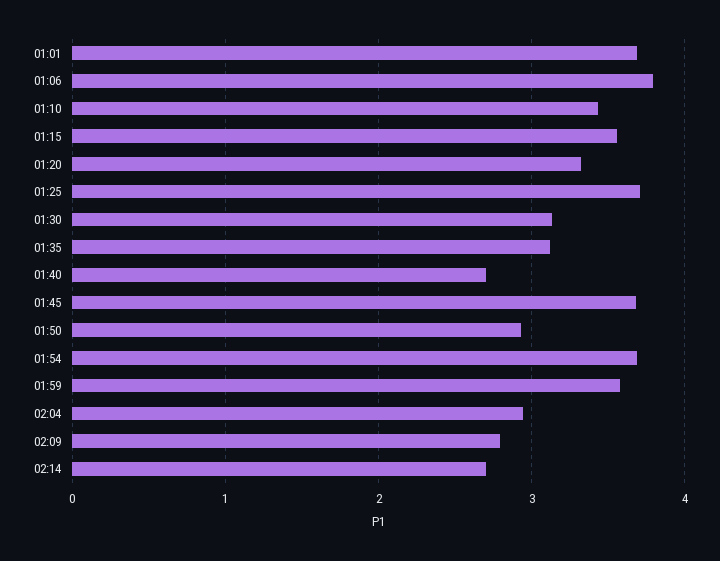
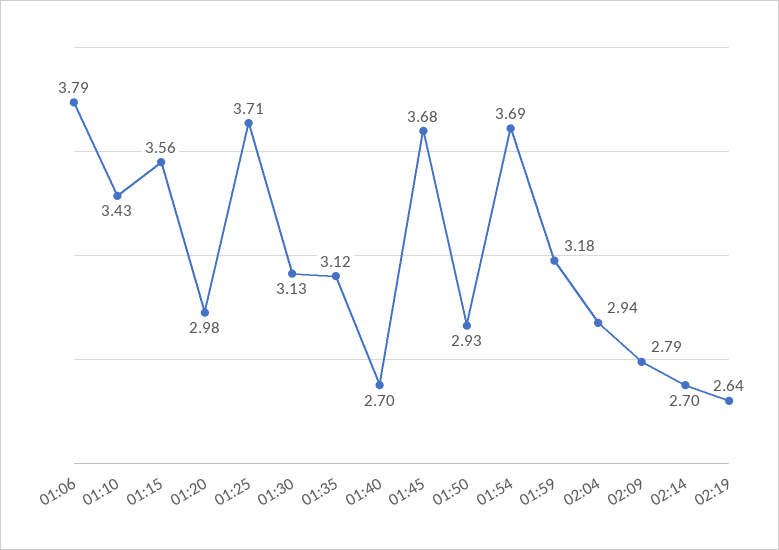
01:01: 3.7 -> none
01:20: 3.3 -> 2.98
01:59: 3.6 -> 3.18
02:19: none -> 2.64

